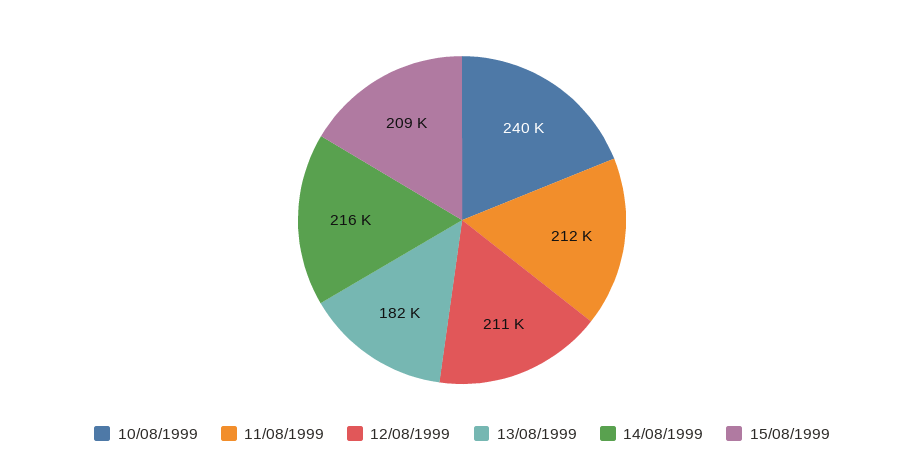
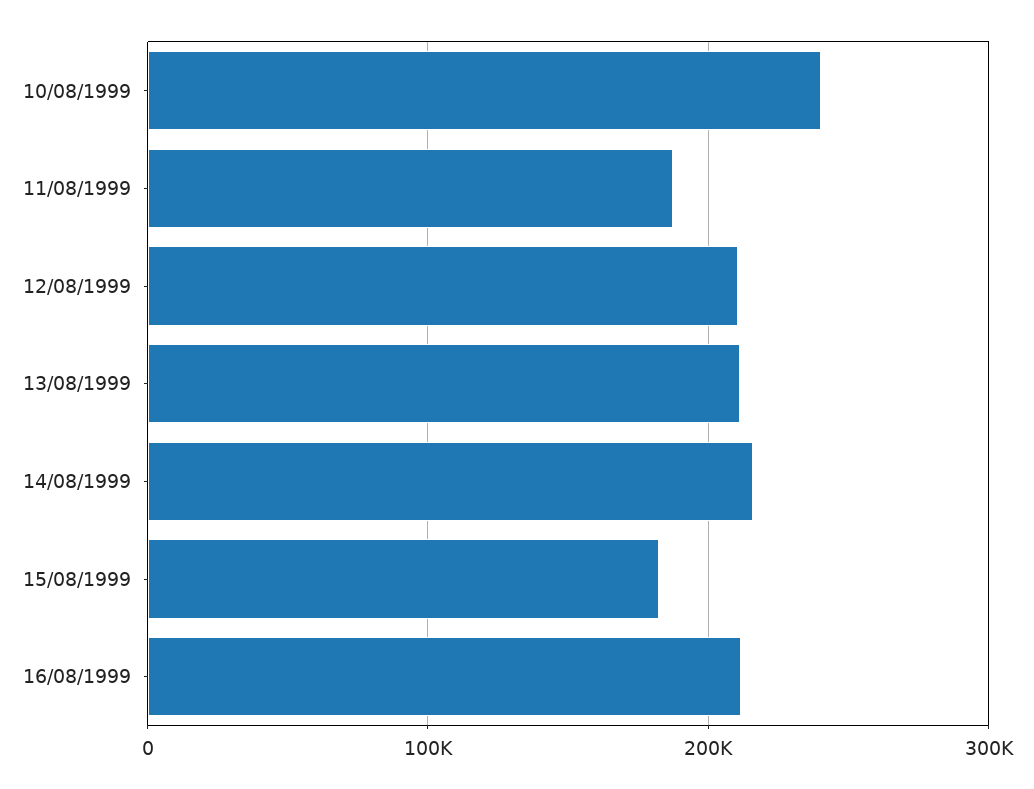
11/08/1999: 212000 -> 190000
13/08/1999: 182000 -> 210000
15/08/1999: 209000 -> 180000
16/08/1999: none -> 210000

